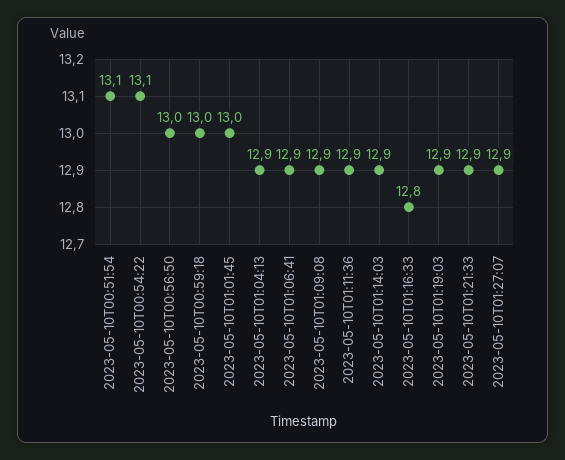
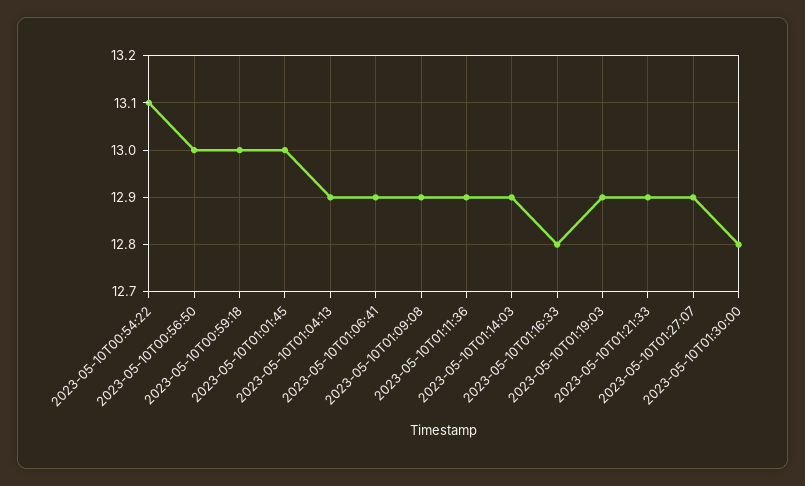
2023-05-10T00:51:54: 13.1 -> none
2023-05-10T01:30:00: none -> 12.8

